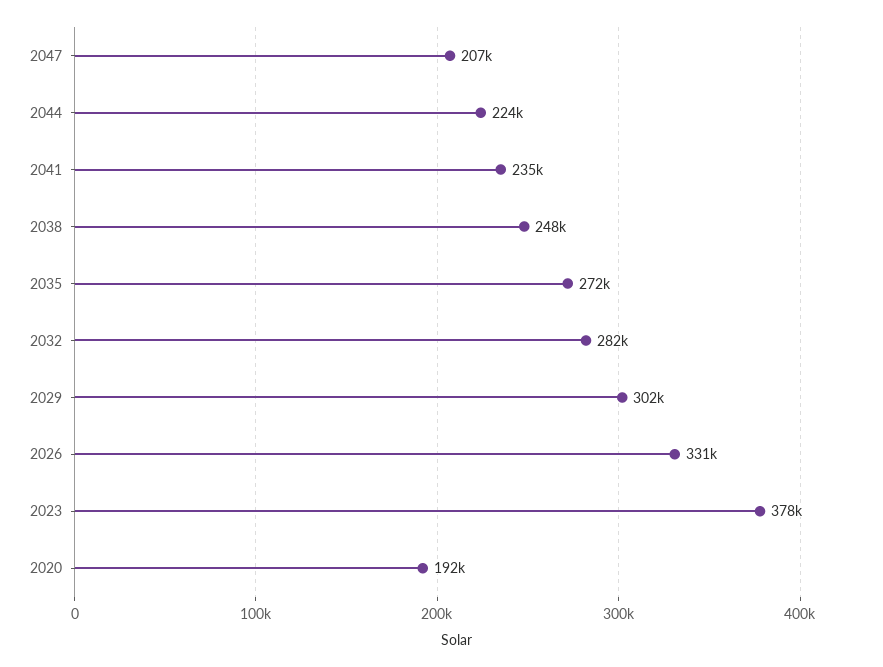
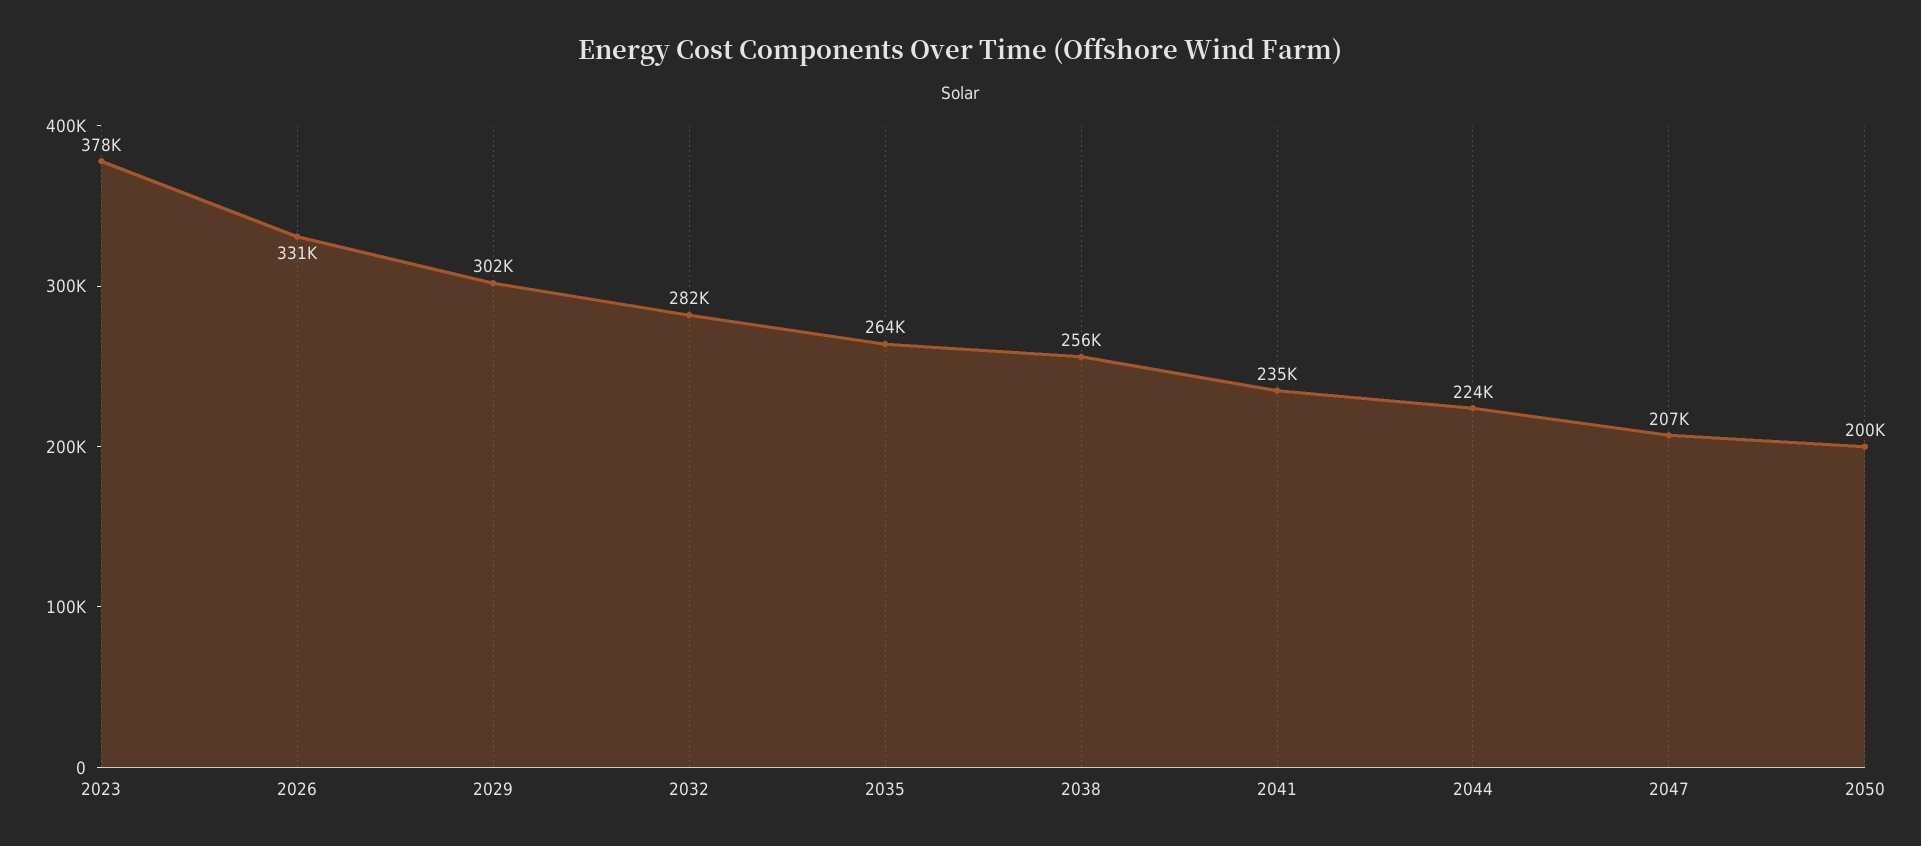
2038: 248000 -> 256000
2035: 272000 -> 264000
2020: 192000 -> none
2050: none -> 200000

